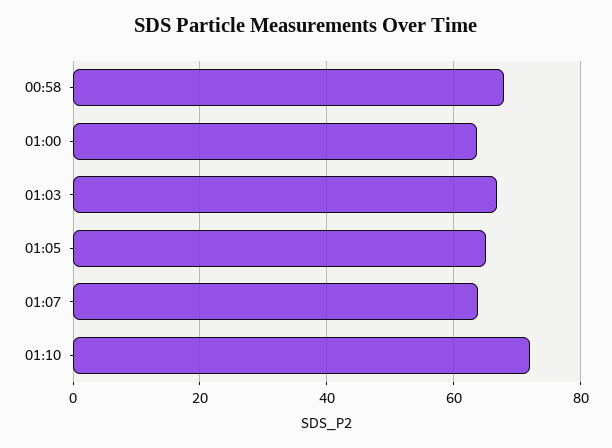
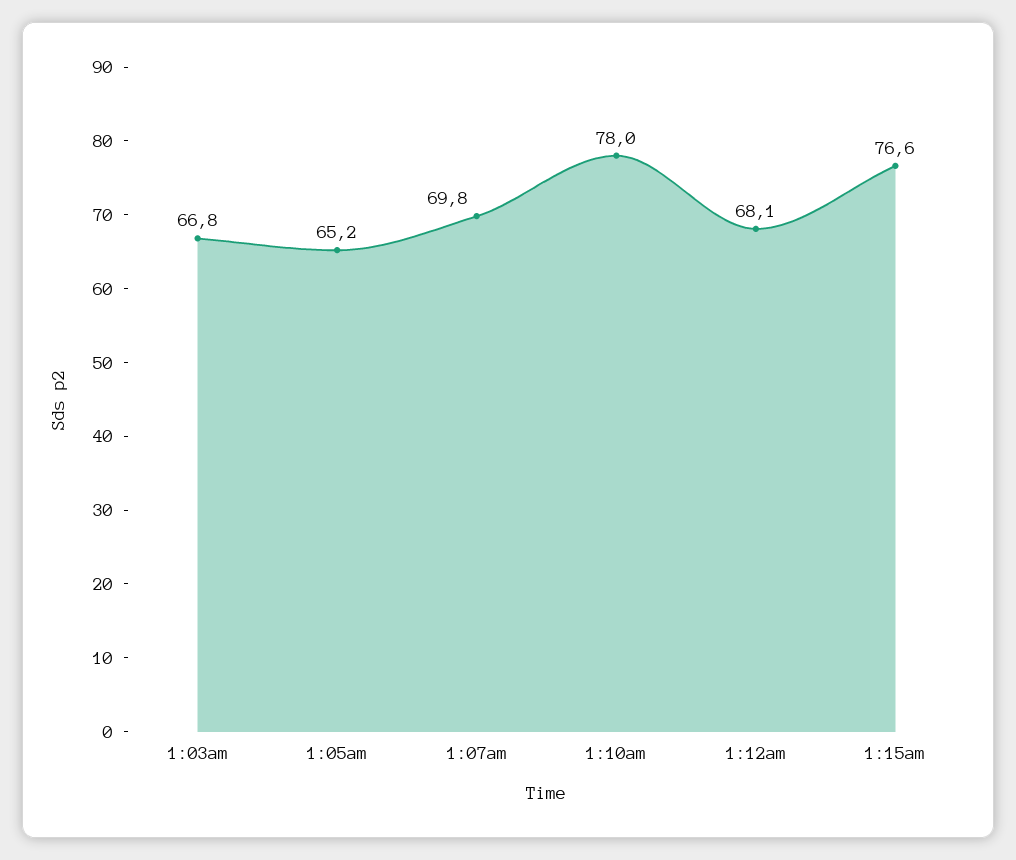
00:58: 68 -> none
01:00: 64 -> none
01:07: 64 -> 69.8
01:10: 72 -> 78
1:12am: none -> 68.1
1:15am: none -> 76.6

